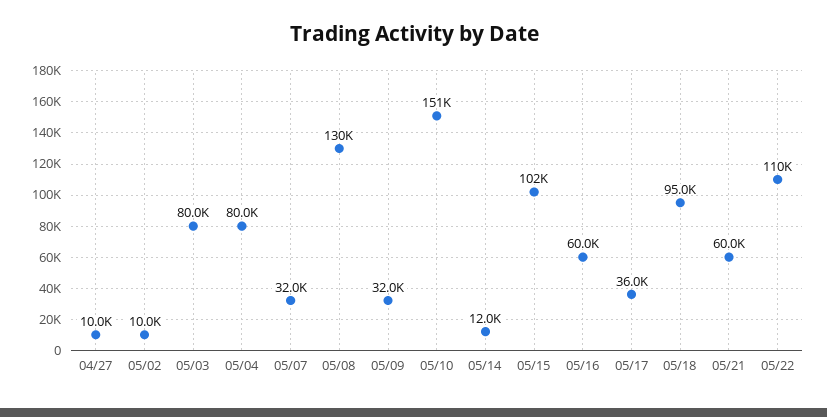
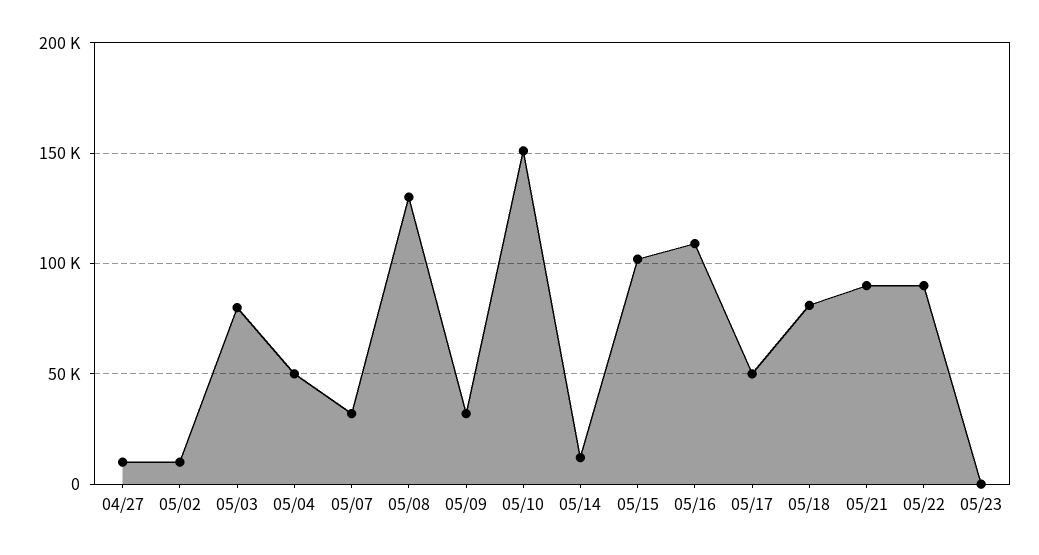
05/04: 80000 -> 50000
05/16: 60000 -> 110000
05/17: 36000 -> 50000
05/18: 95000 -> 80000
05/21: 60000 -> 90000
05/22: 110000 -> 90000
05/23: none -> 0

